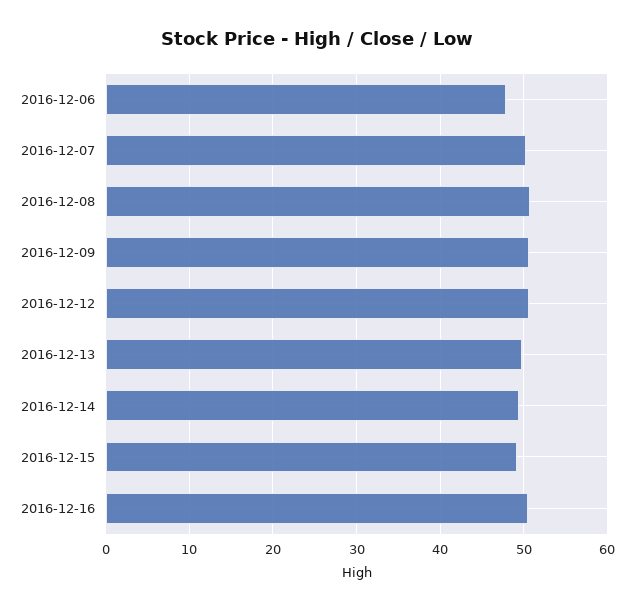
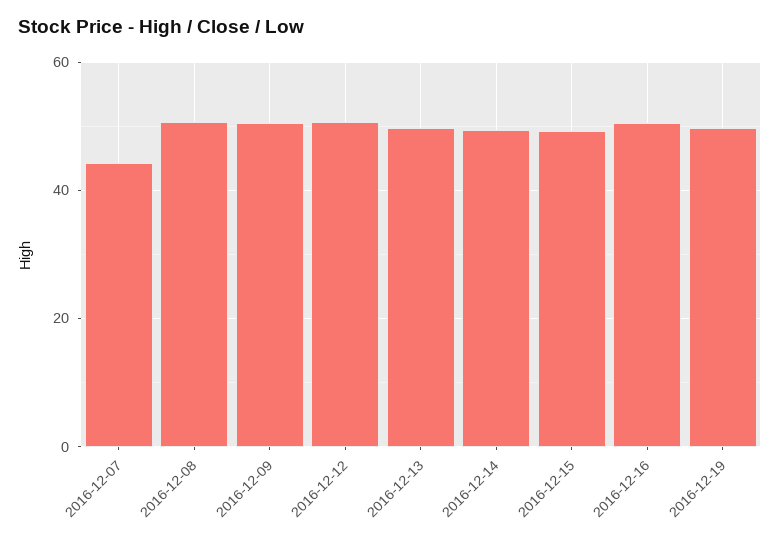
2016-12-06: 48 -> none
2016-12-07: 50 -> 44
2016-12-19: none -> 50

